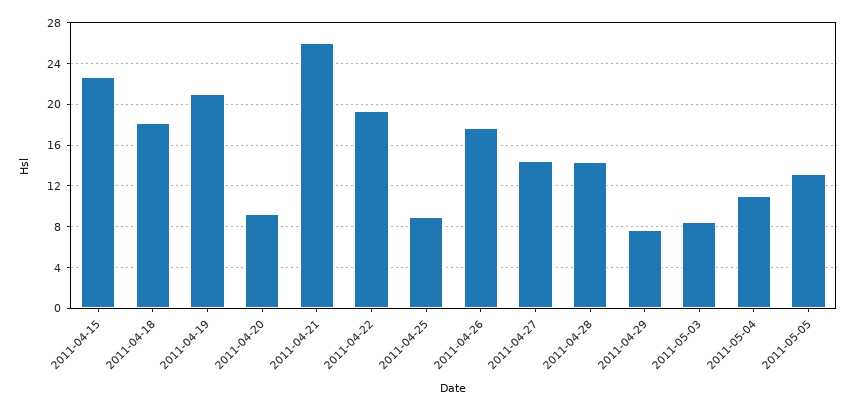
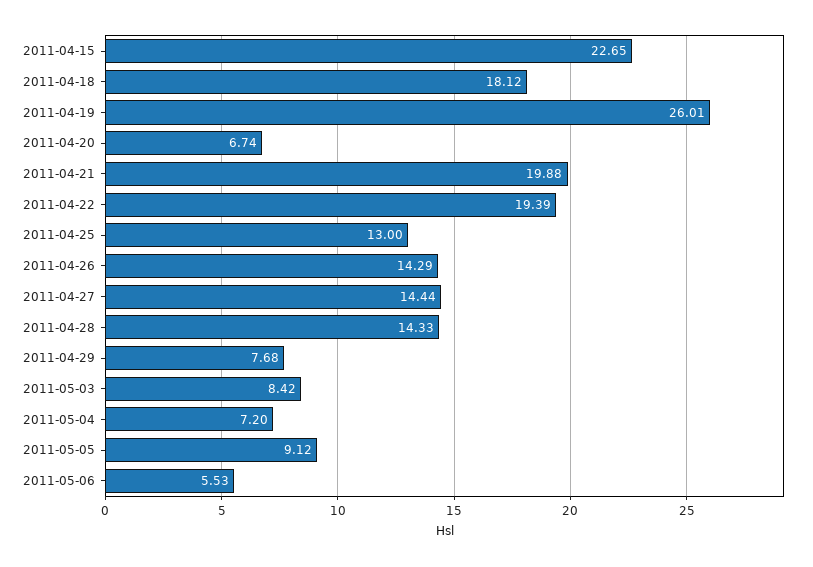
2011-04-19: 21 -> 26.01
2011-04-20: 9 -> 6.74
2011-04-21: 26 -> 19.88
2011-04-25: 9 -> 13
2011-04-26: 18 -> 14.29
2011-05-04: 11 -> 7.2
2011-05-05: 13 -> 9.12
2011-05-06: none -> 5.53

